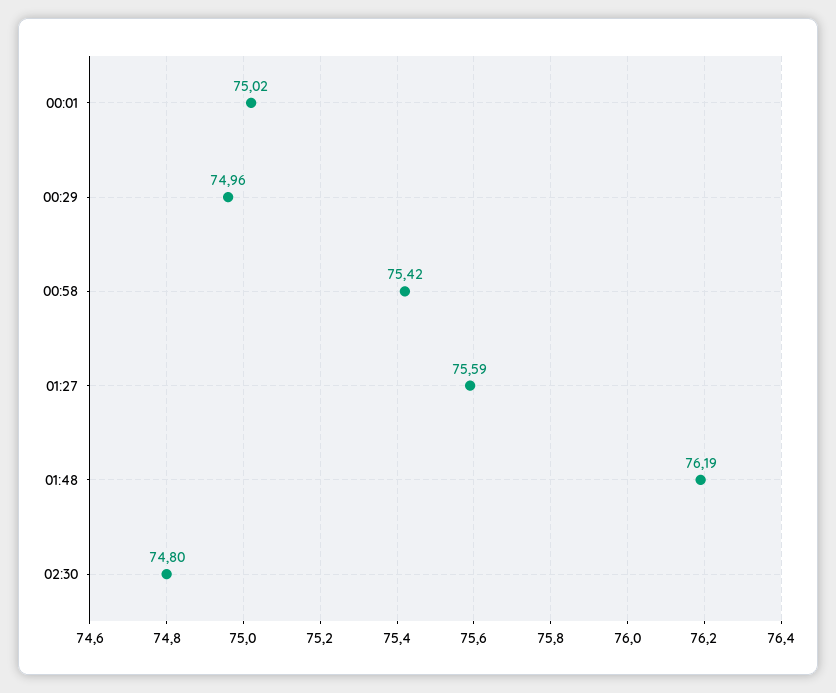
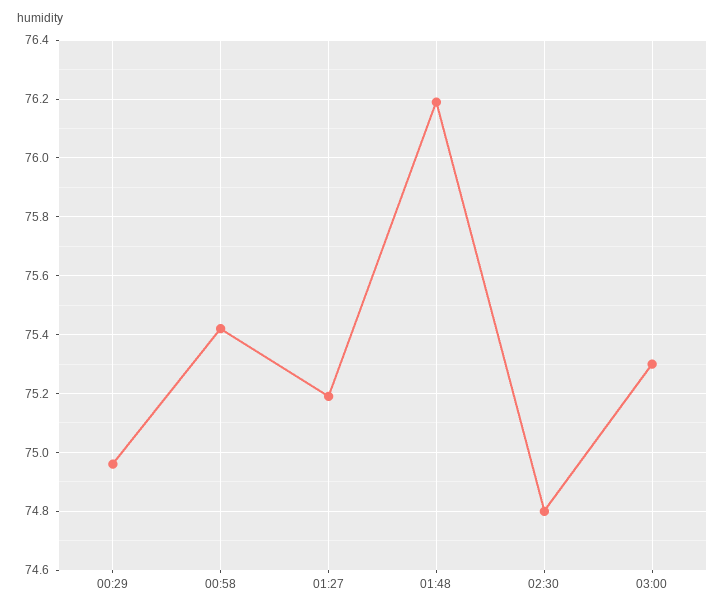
00:01: 75.02 -> none
01:27: 75.59 -> 75.2
03:00: none -> 75.3

